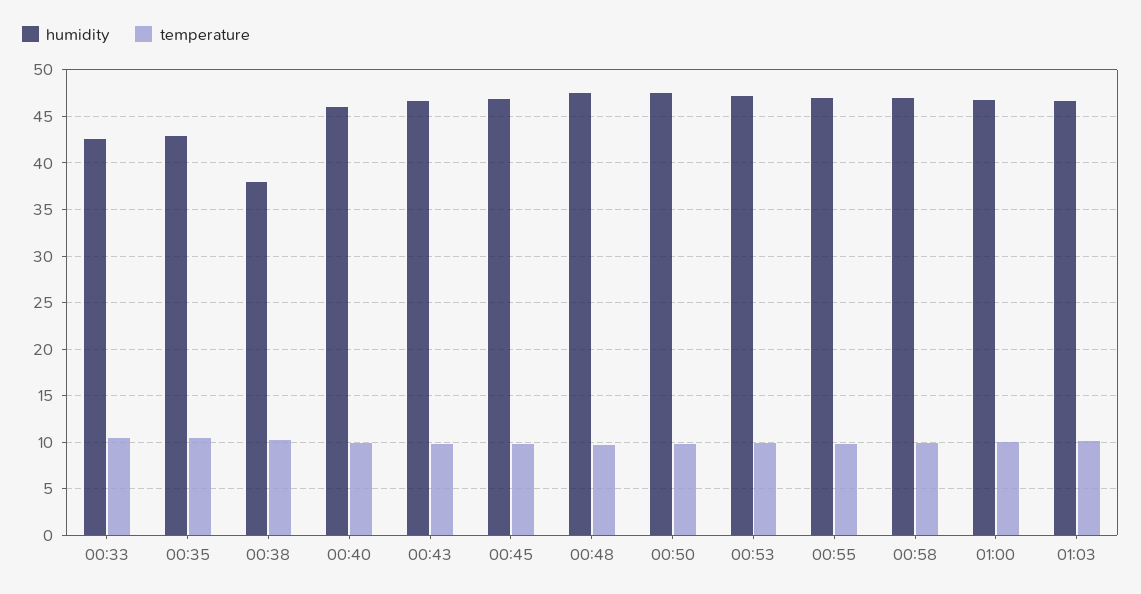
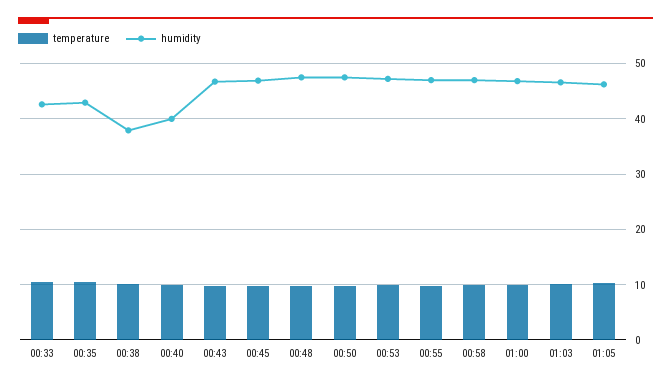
humidity, 00:40: 46 -> 40
temperature, 01:05: none -> 10
humidity, 01:05: none -> 46

